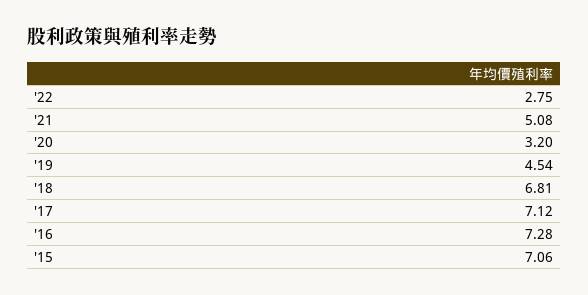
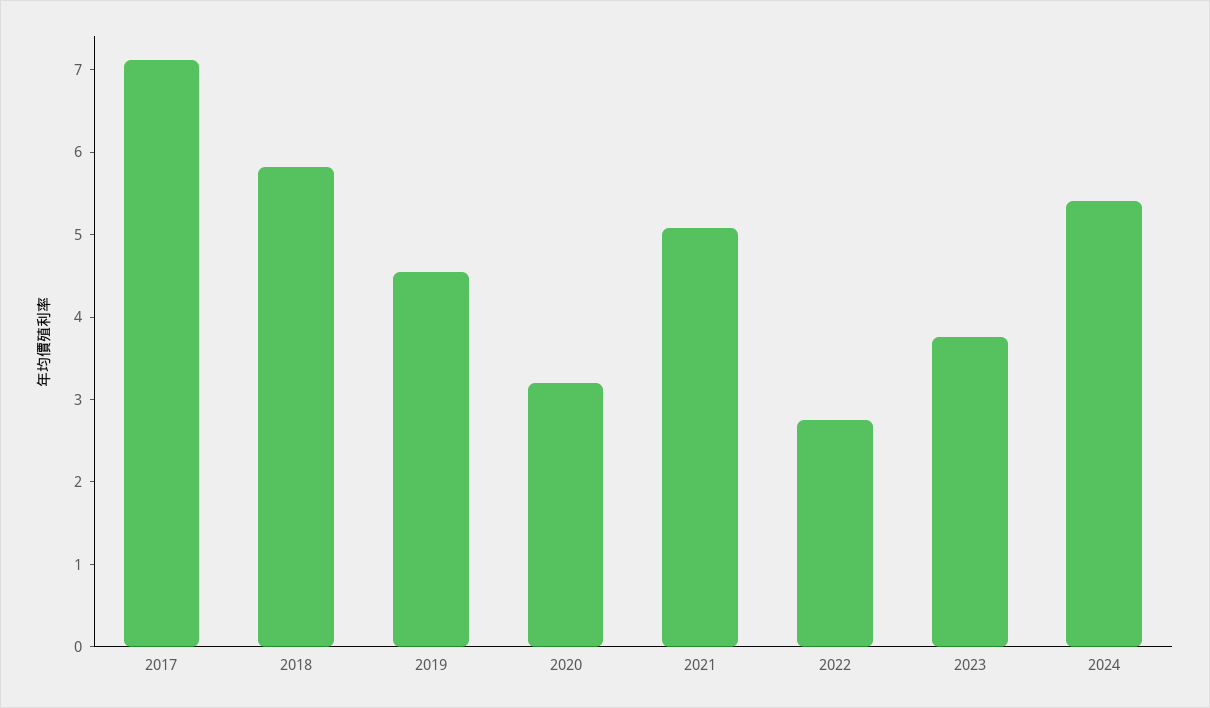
'18: 6.81 -> 5.8
'16: 7.28 -> none
'15: 7.06 -> none
2023: none -> 3.8
2024: none -> 5.4

